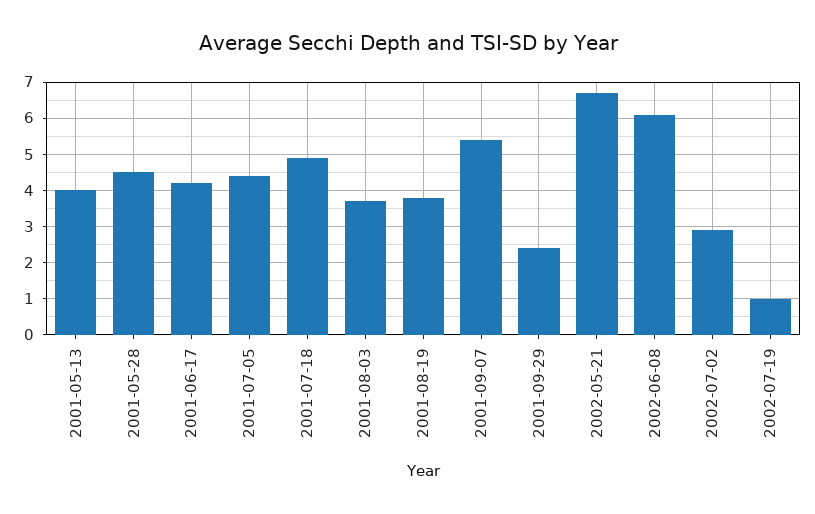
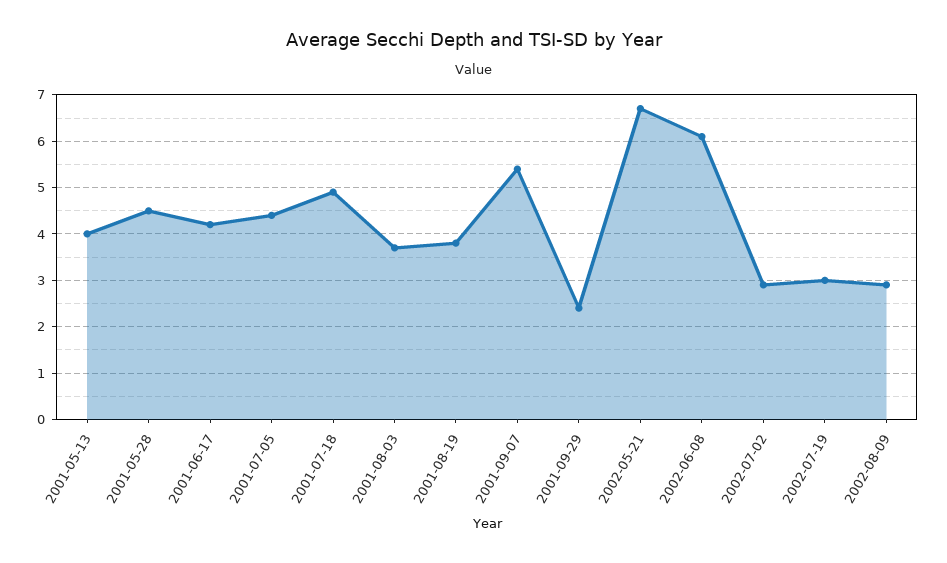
2002-07-19: 1 -> 3
2002-08-09: none -> 3

